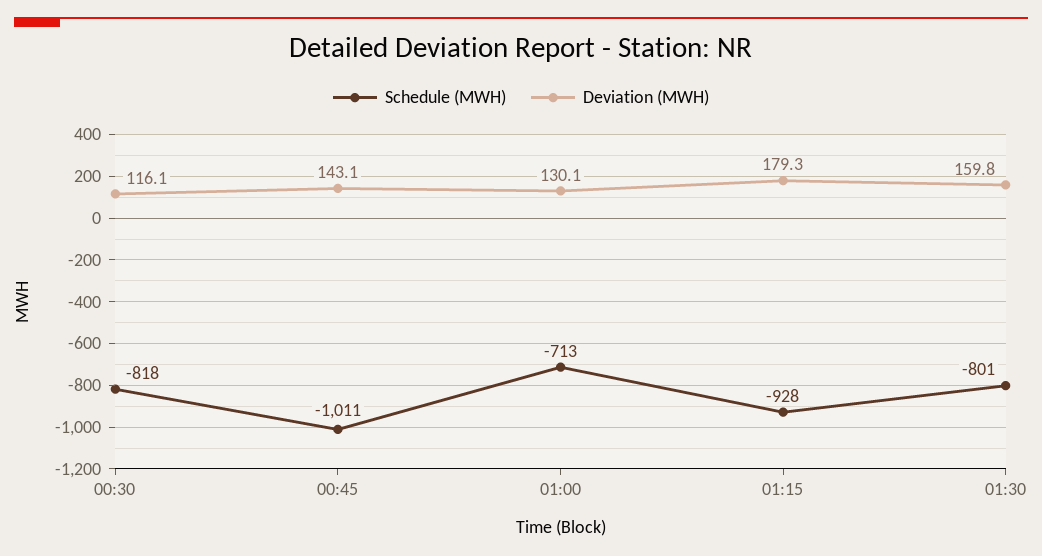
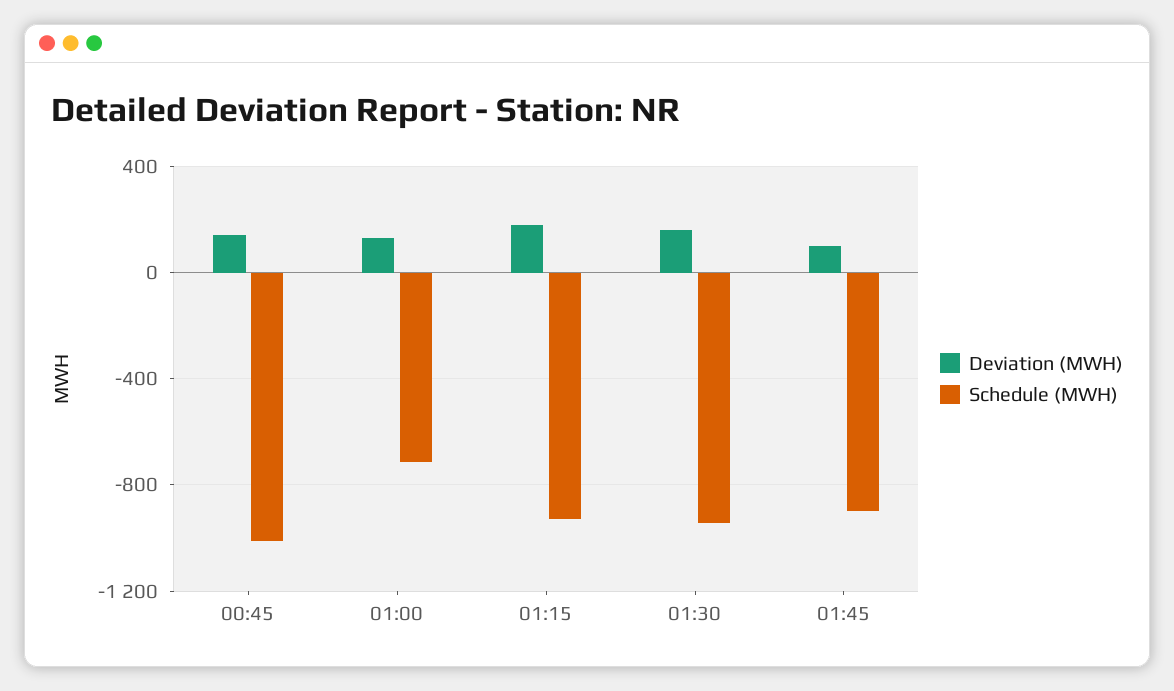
Schedule (MWH), 00:30: -818 -> none
Deviation (MWH), 00:30: 116.1 -> none
Schedule (MWH), 01:30: -801 -> -950
Deviation (MWH), 01:45: none -> 100
Schedule (MWH), 01:45: none -> -900

